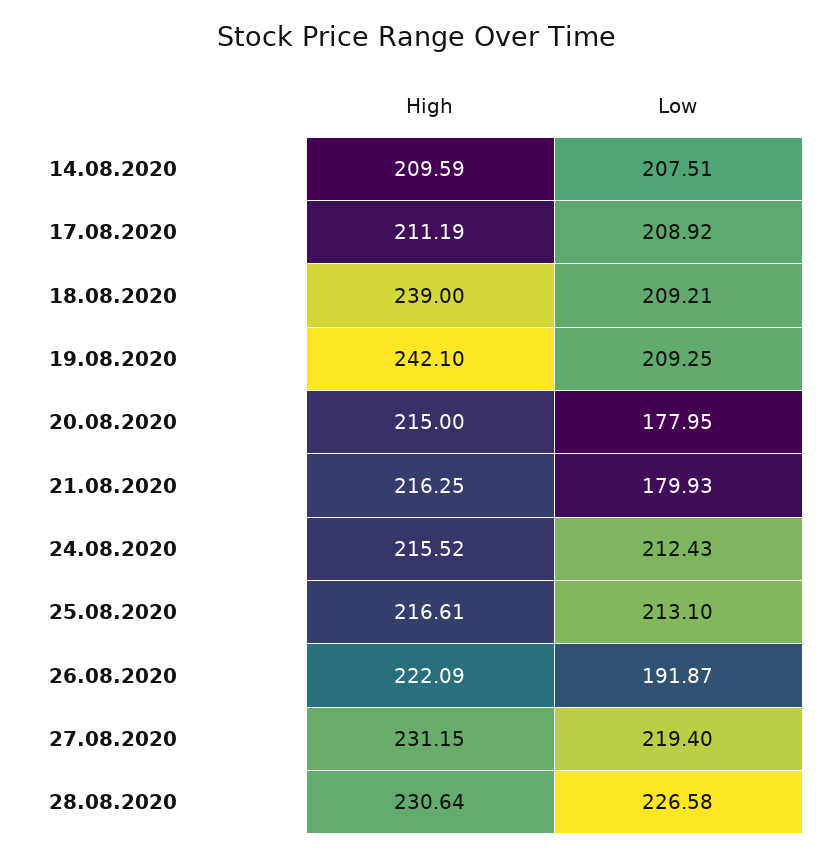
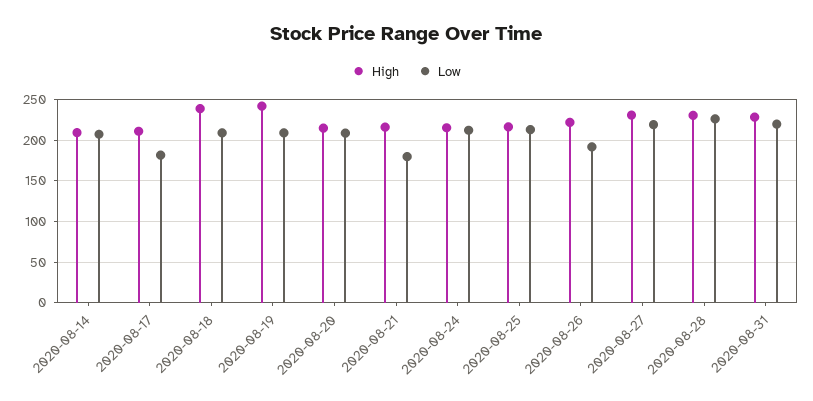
Low, 17.08.2020: 208.92 -> 180
Low, 20.08.2020: 177.95 -> 210
High, 2020-08-31: none -> 230
Low, 2020-08-31: none -> 220

